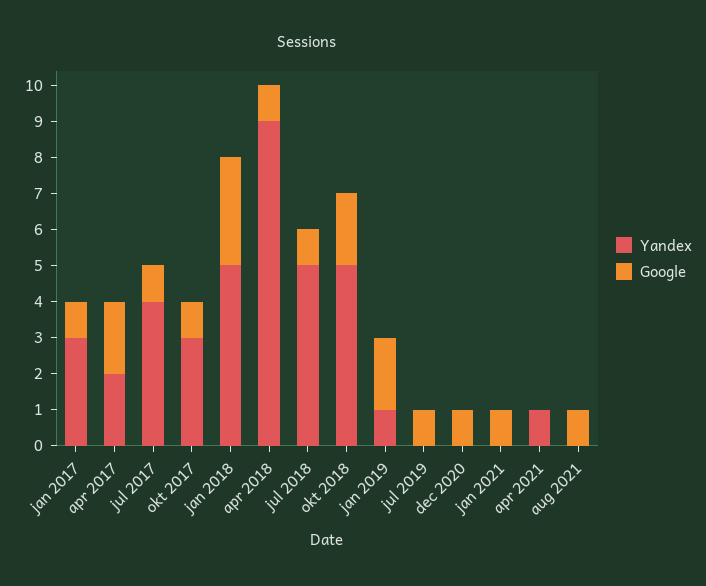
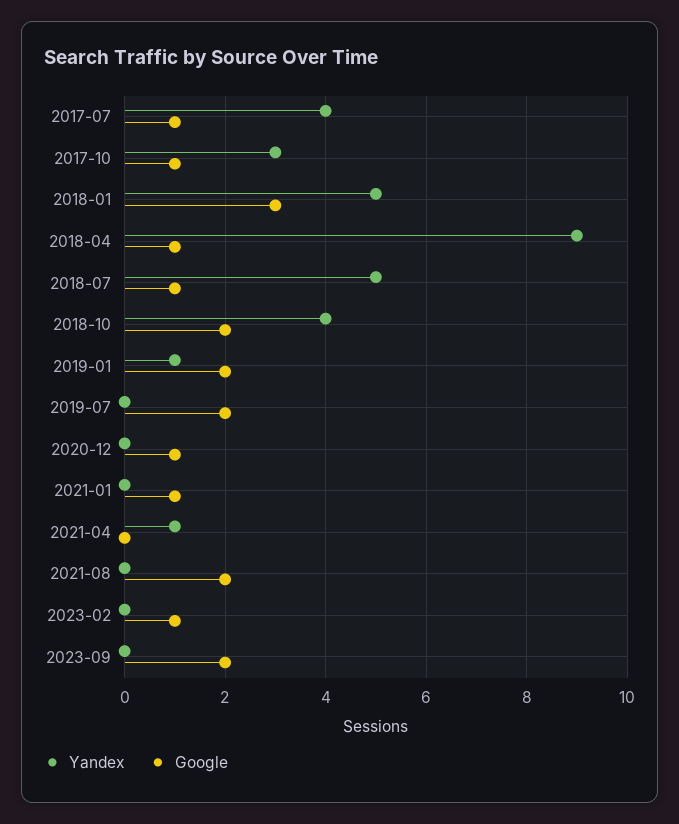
Yandex, jan 2017: 3 -> none
Google, jan 2017: 1 -> none
Yandex, apr 2017: 2 -> none
Google, apr 2017: 2 -> none
Yandex, okt 2018: 5 -> 4
Google, jul 2019: 1 -> 2
Google, aug 2021: 1 -> 2
Yandex, 2023-02: none -> 0
Google, 2023-02: none -> 1
Yandex, 2023-09: none -> 0
Google, 2023-09: none -> 2

